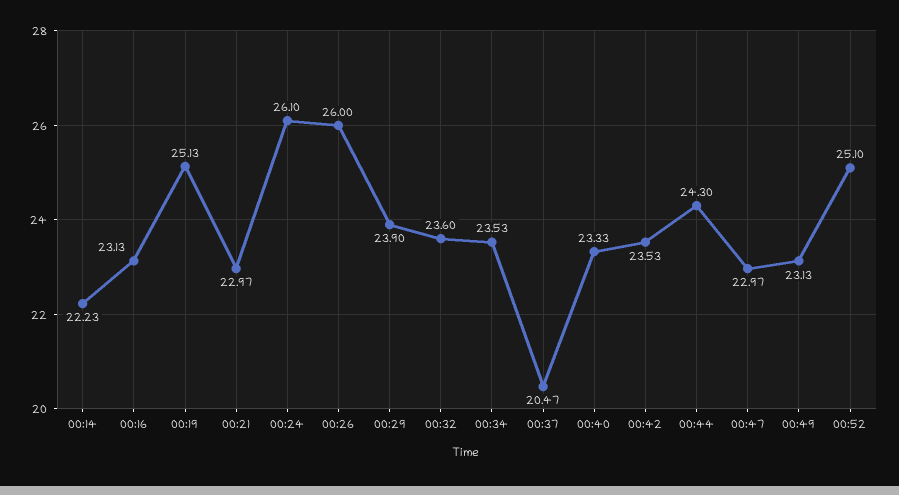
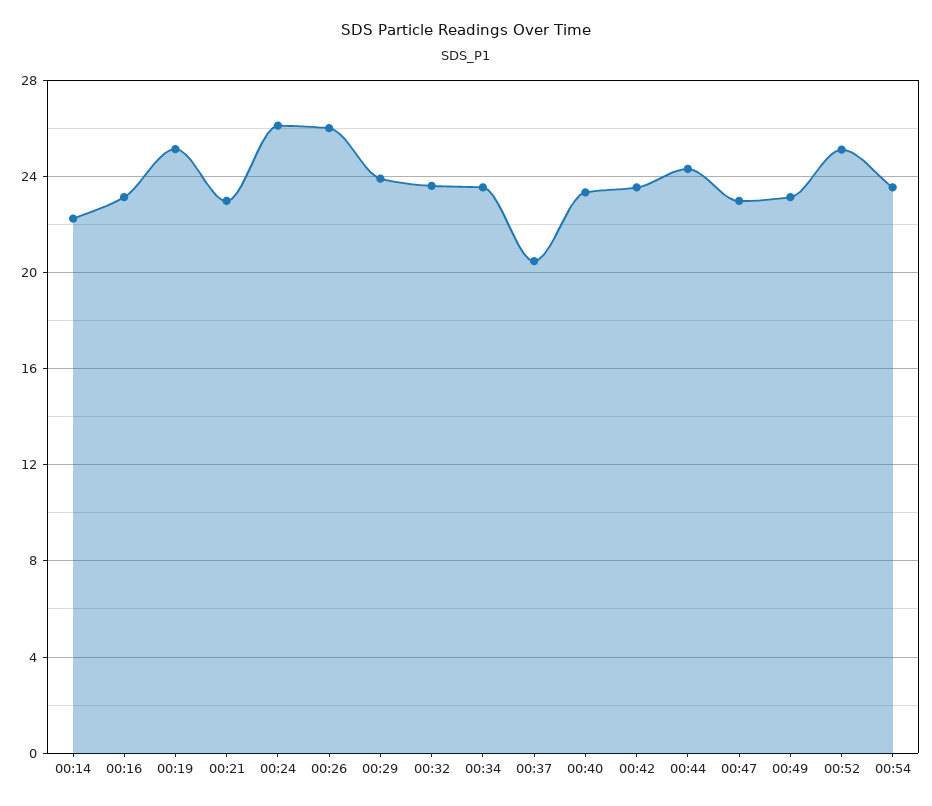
00:54: none -> 23.5

